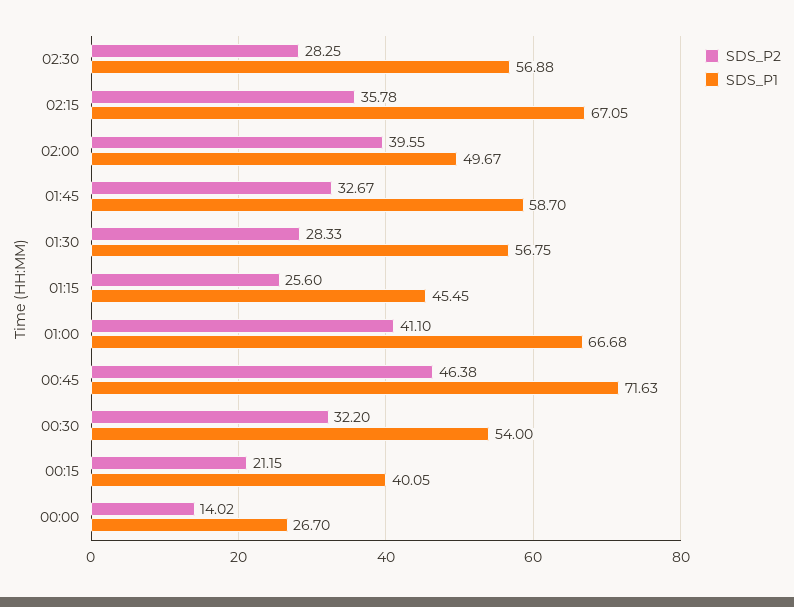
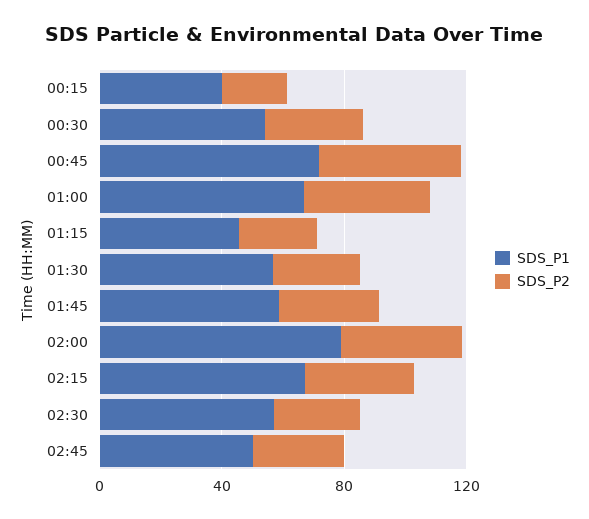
SDS_P1, 02:00: 49.67 -> 80
SDS_P2, 00:00: 14.02 -> none
SDS_P1, 00:00: 26.7 -> none
SDS_P1, 02:45: none -> 50
SDS_P2, 02:45: none -> 30

